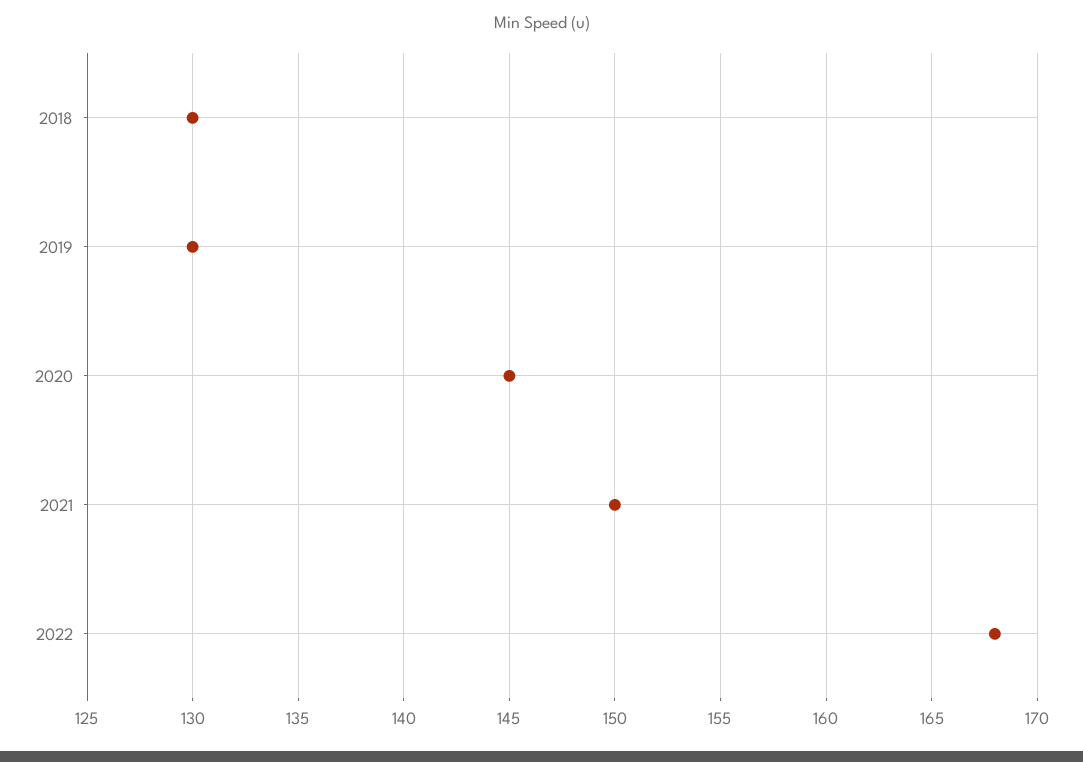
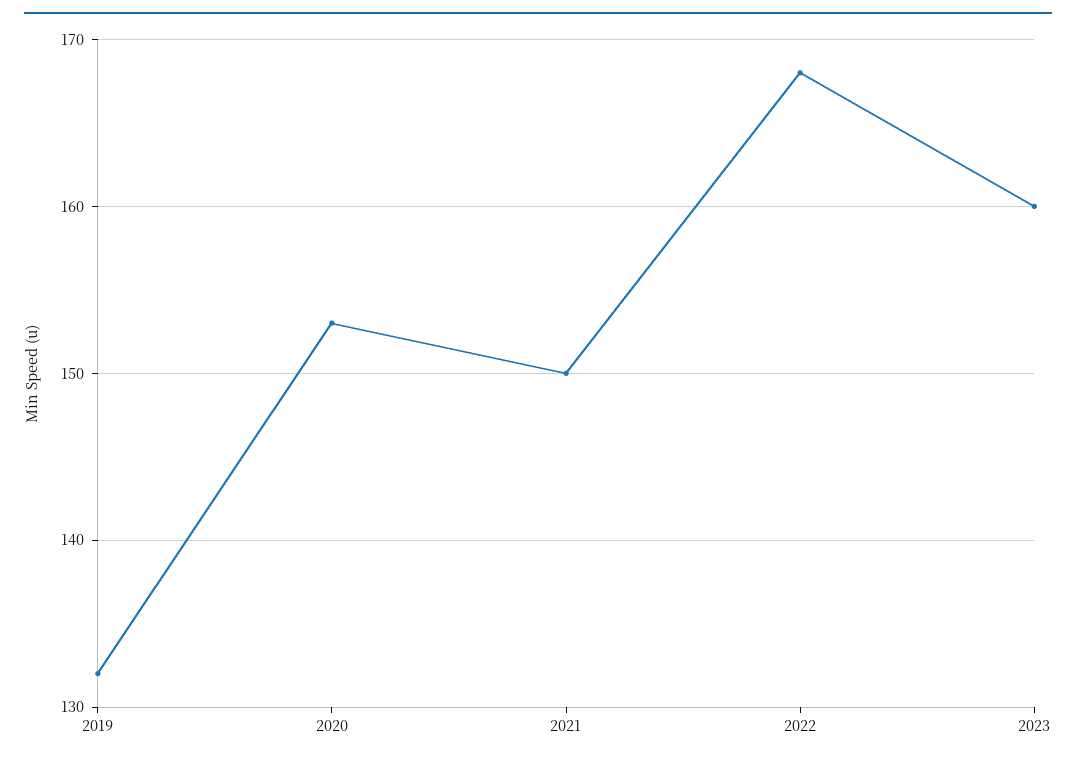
2018: 130 -> none
2019: 130 -> 132
2020: 145 -> 153
2023: none -> 160

